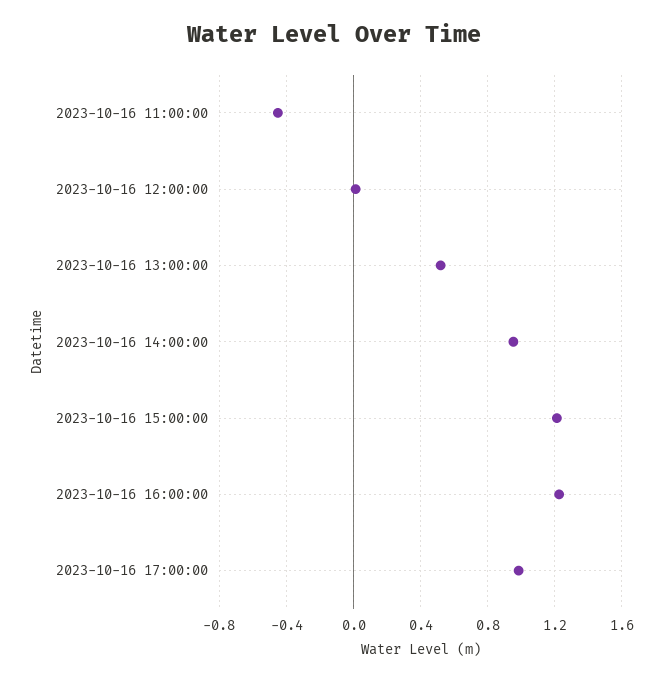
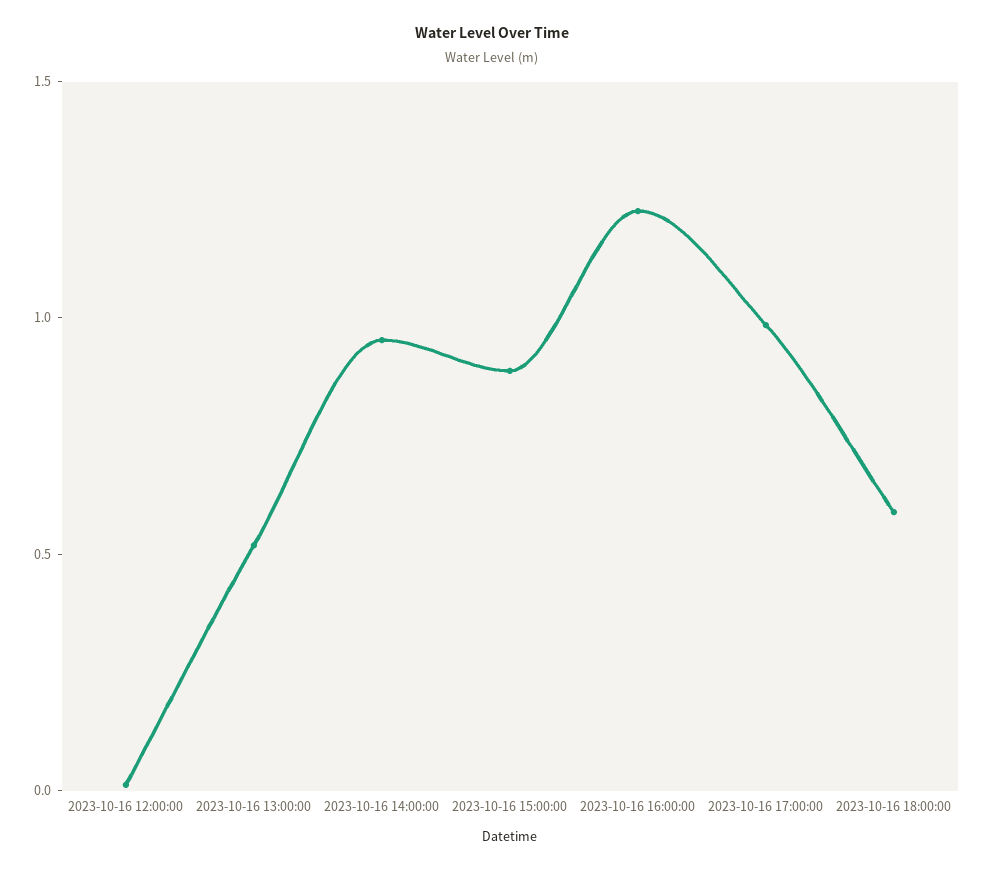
2023-10-16 11:00:00: -0.45 -> none
2023-10-16 15:00:00: 1.2 -> 0.9
2023-10-16 18:00:00: none -> 0.6

